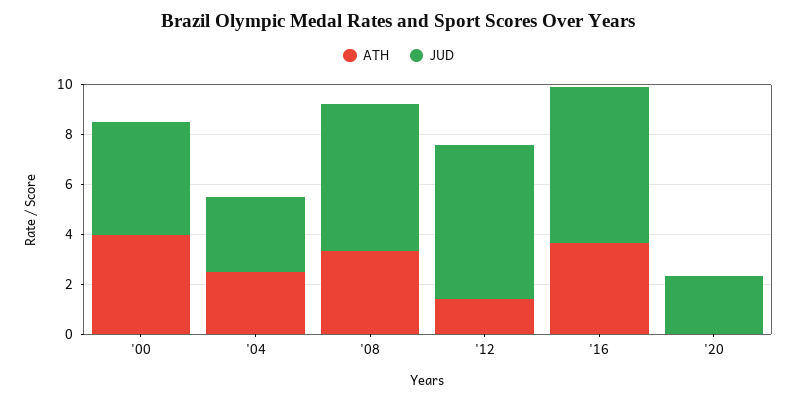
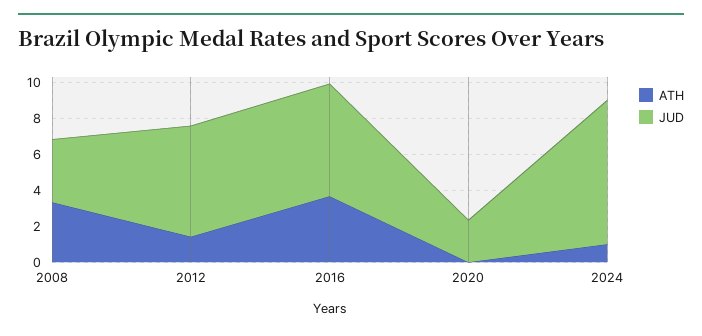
ATH, '00: 4 -> none
JUD, '00: 4.5 -> none
ATH, '04: 2.5 -> none
JUD, '04: 3 -> none
JUD, '08: 6 -> 3.5
ATH, 2024: none -> 1
JUD, 2024: none -> 8

